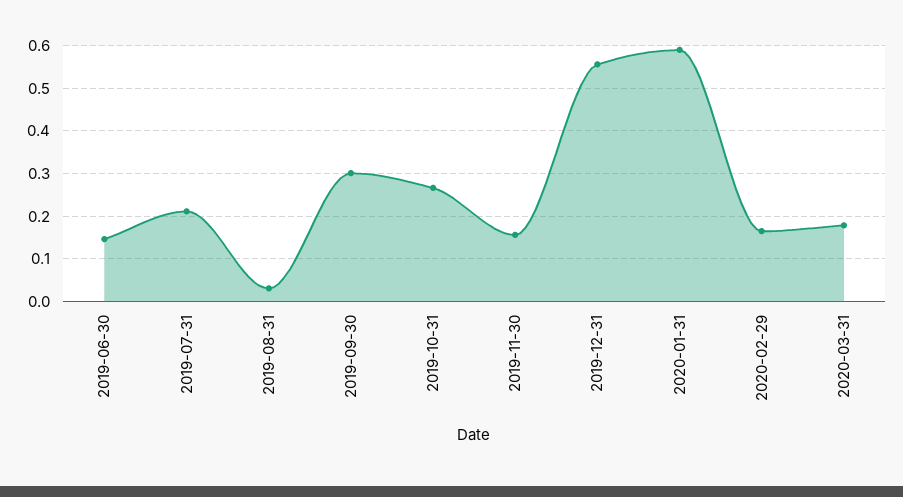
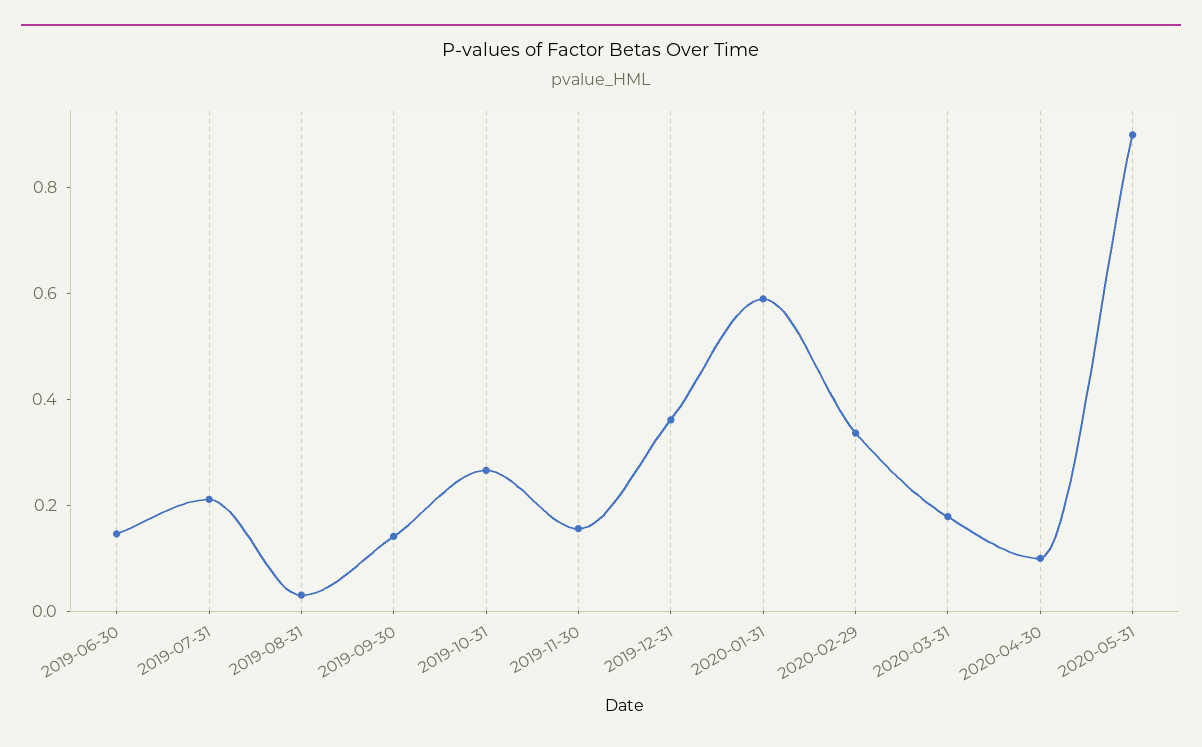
2019-09-30: 0.3 -> 0.15
2019-12-31: 0.56 -> 0.35
2020-02-29: 0.16 -> 0.35
2020-04-30: none -> 0.1
2020-05-31: none -> 0.9

